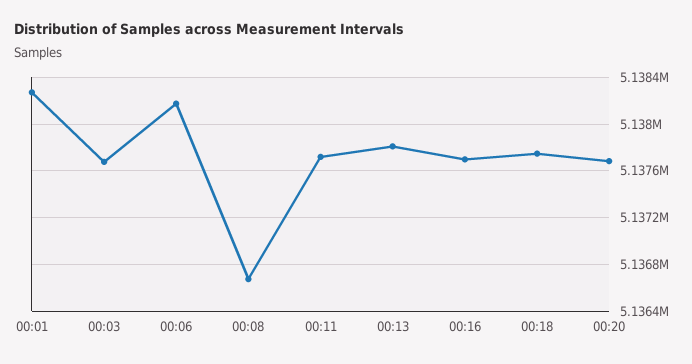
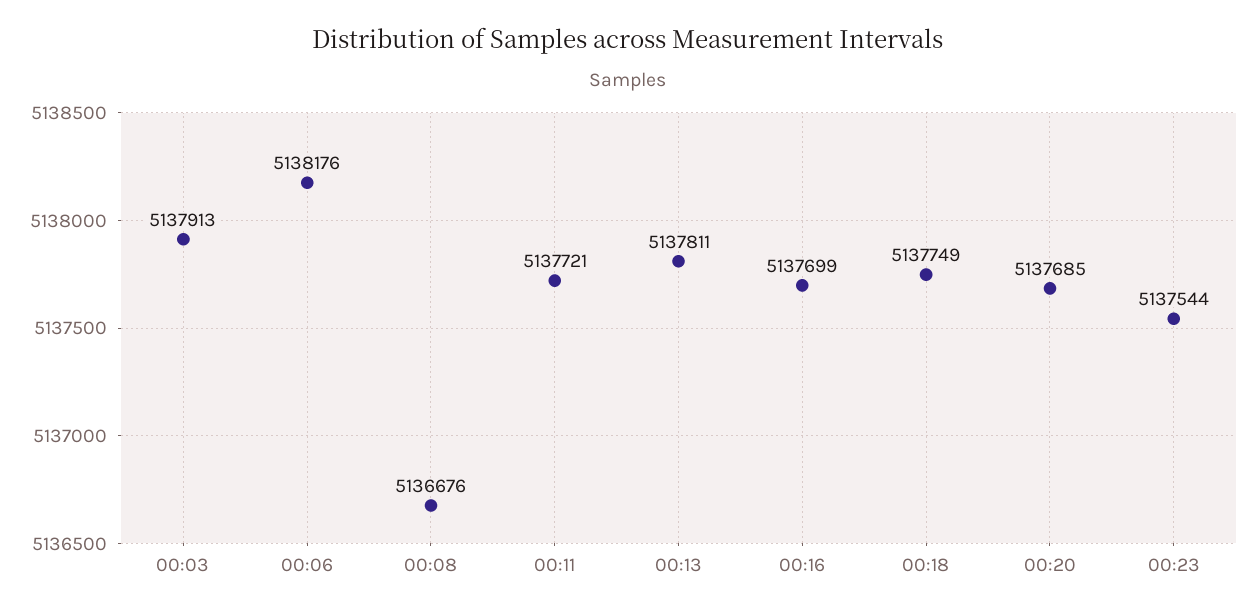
00:01: 5138300 -> none
00:03: 5137700 -> 5137913
00:23: none -> 5137544

